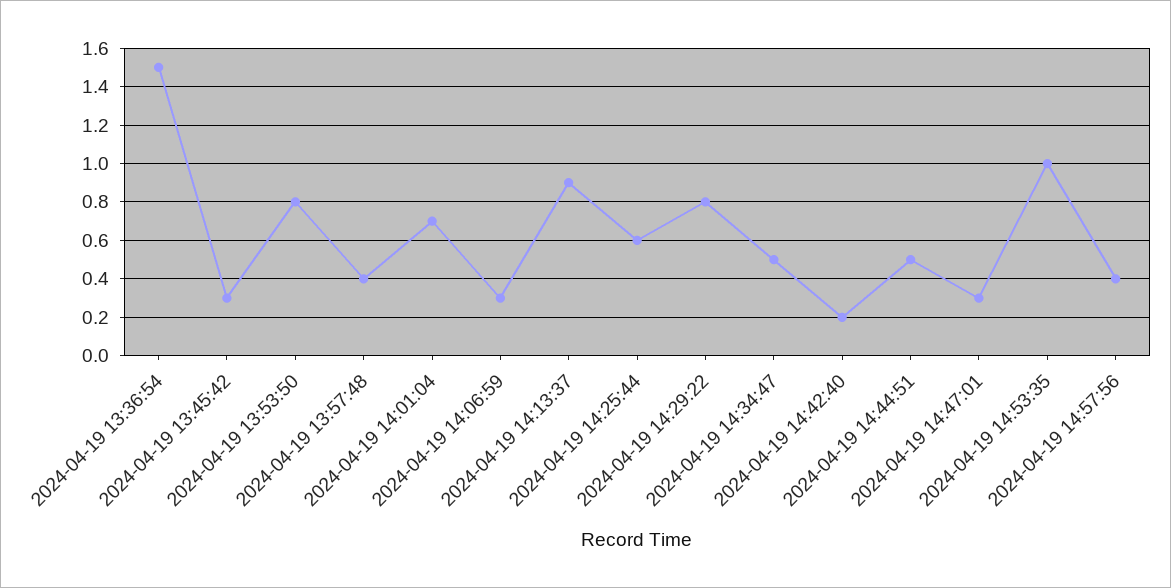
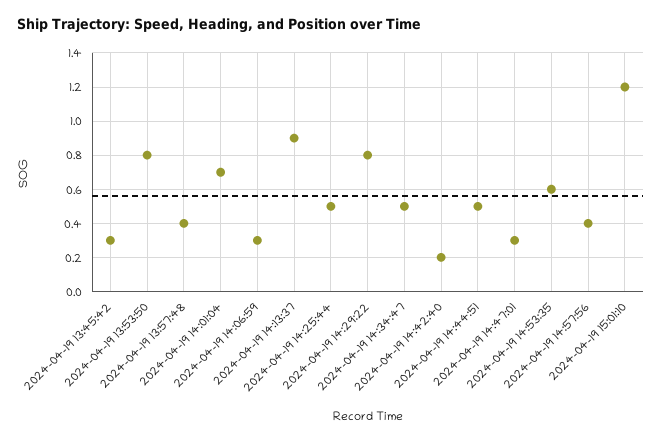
2024-04-19 13:36:54: 1.5 -> none
2024-04-19 14:25:44: 0.6 -> 0.5
2024-04-19 14:53:35: 1 -> 0.6
2024-04-19 15:01:10: none -> 1.2

